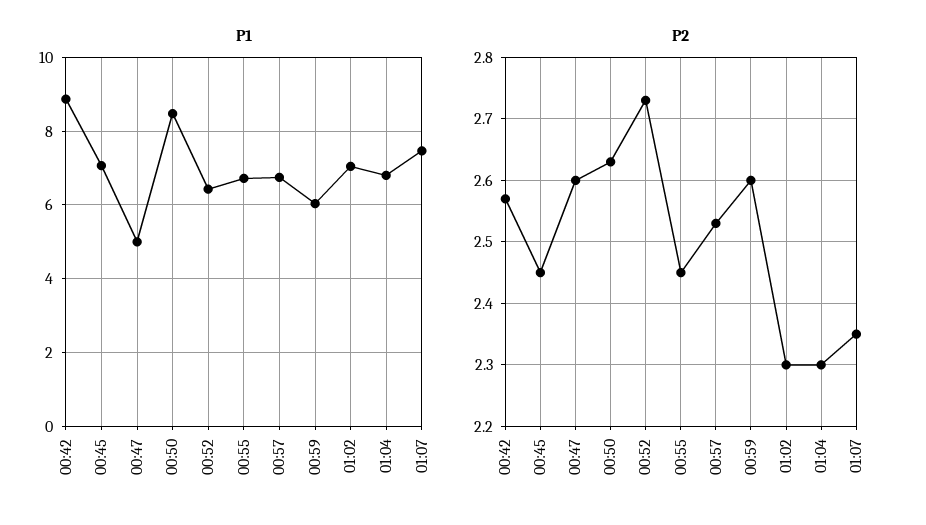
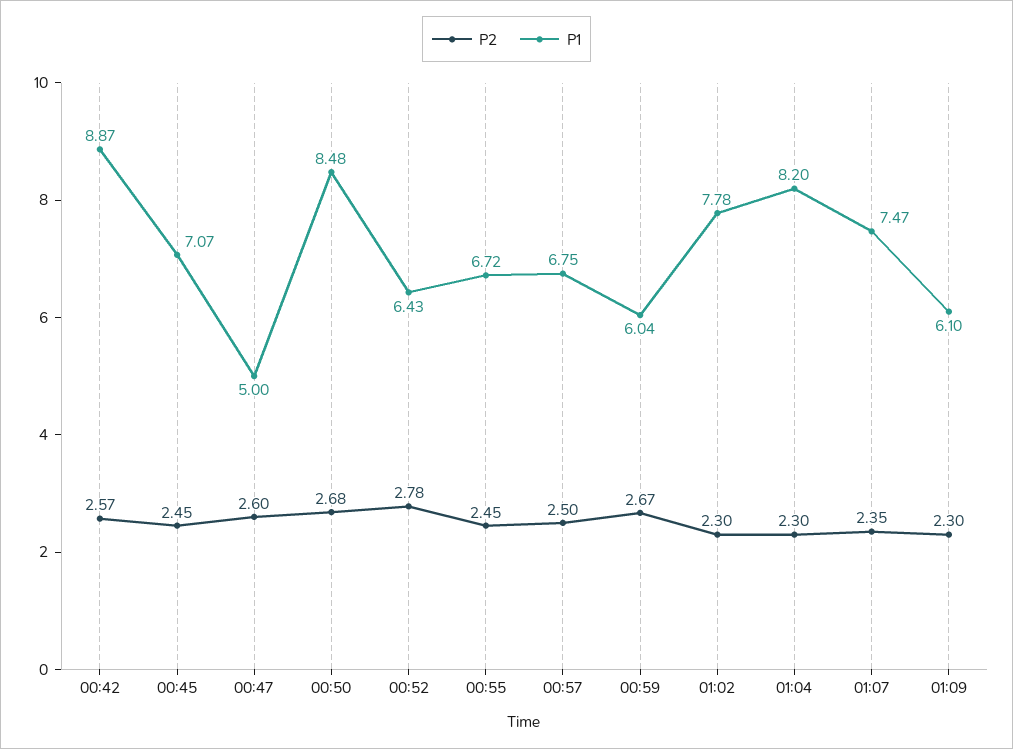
P1, 01:02: 7 -> 7.78
P1, 01:04: 6.8 -> 8.2
P2, 00:50: 2.63 -> 2.68
P2, 00:52: 2.73 -> 2.78
P2, 00:57: 2.53 -> 2.5
P2, 00:59: 2.6 -> 2.67
P2, 01:09: none -> 2.3
P1, 01:09: none -> 6.1

